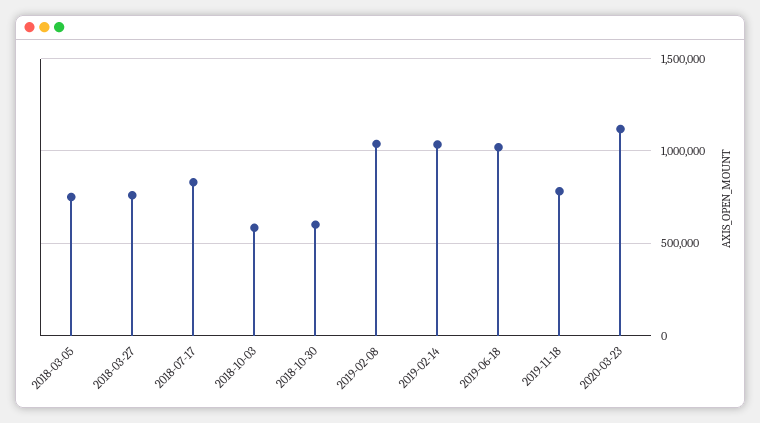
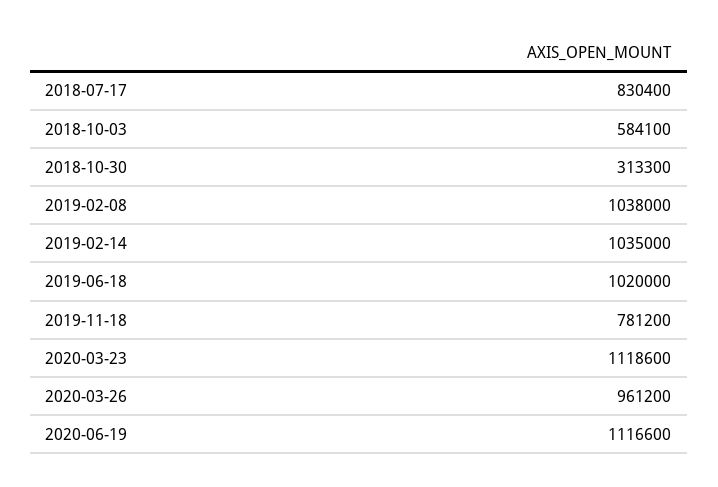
2018-03-05: 750000 -> none
2018-03-27: 750000 -> none
2018-10-30: 600000 -> 313300
2020-03-26: none -> 961200
2020-06-19: none -> 1116600

